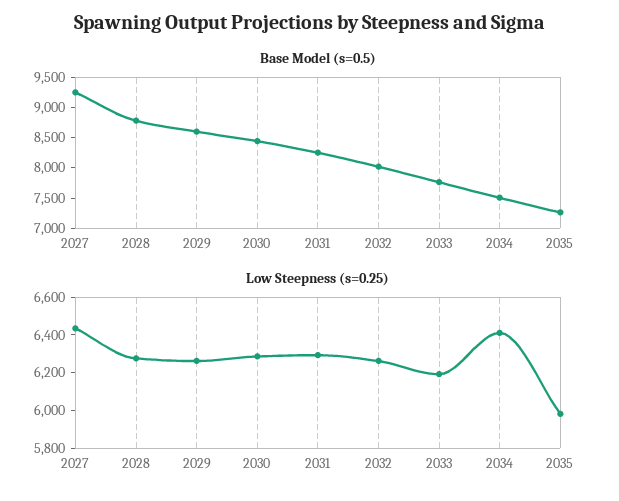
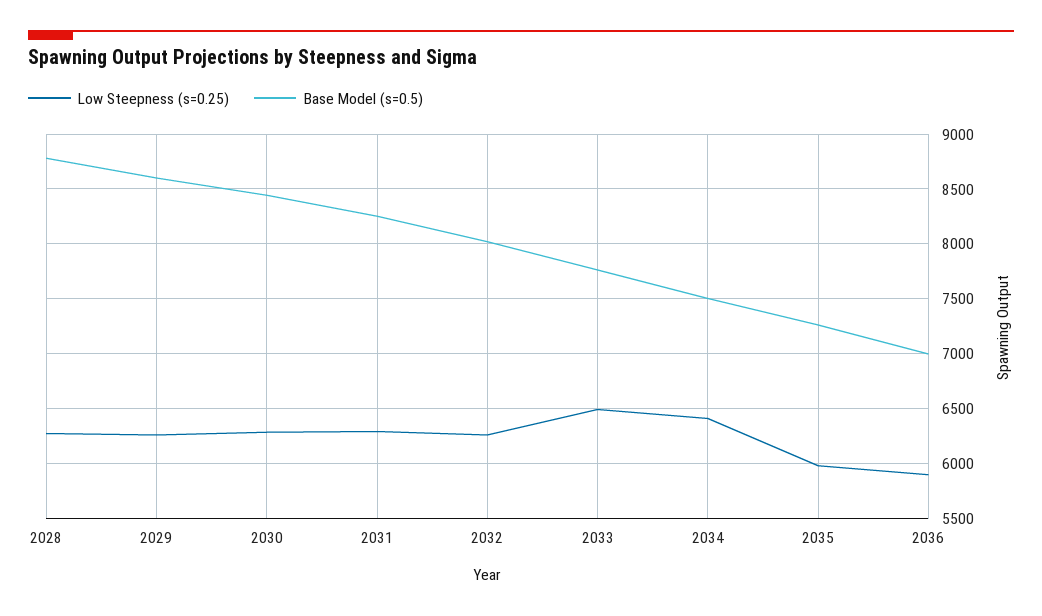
Base Model (s=0.5), 2027: 9250 -> none
Low Steepness (s=0.25), 2027: 6450 -> none
Low Steepness (s=0.25), 2033: 6200 -> 6500
Low Steepness (s=0.25), 2036: none -> 5900
Base Model (s=0.5), 2036: none -> 7000

